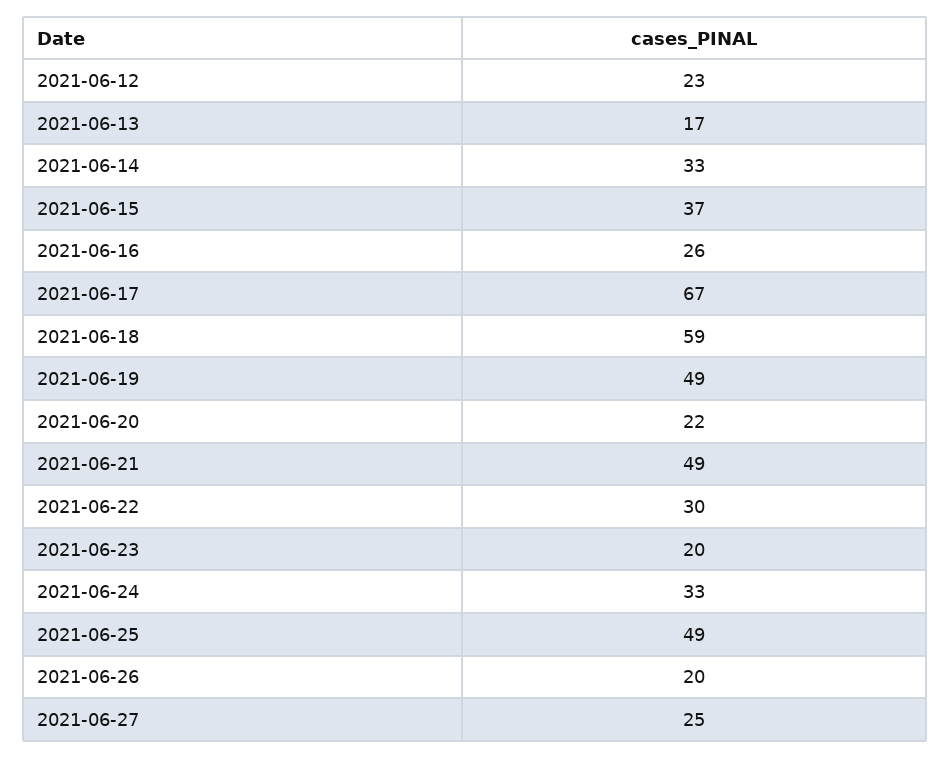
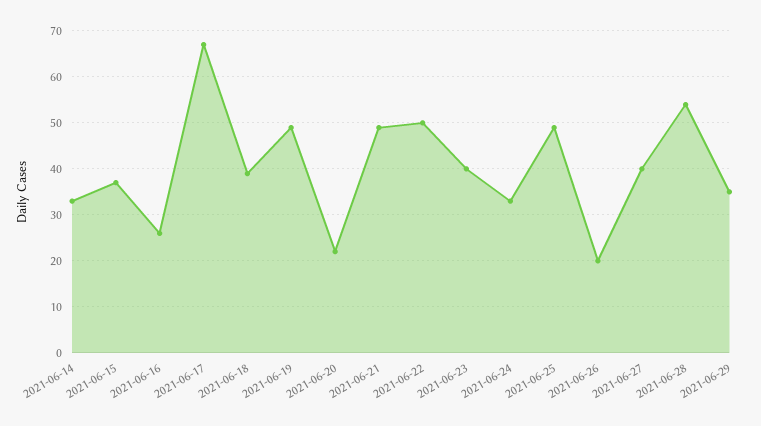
2021-06-12: 23 -> none
2021-06-13: 17 -> none
2021-06-18: 59 -> 40
2021-06-22: 30 -> 50
2021-06-23: 20 -> 40
2021-06-27: 25 -> 40
2021-06-28: none -> 55
2021-06-29: none -> 35

